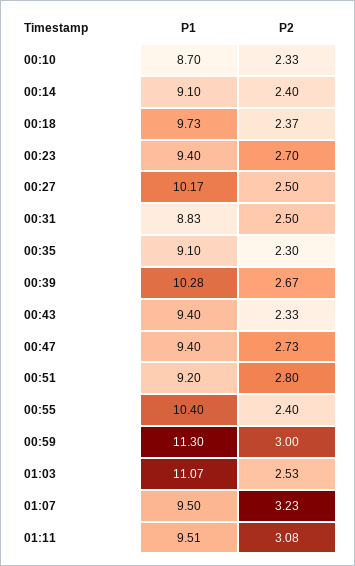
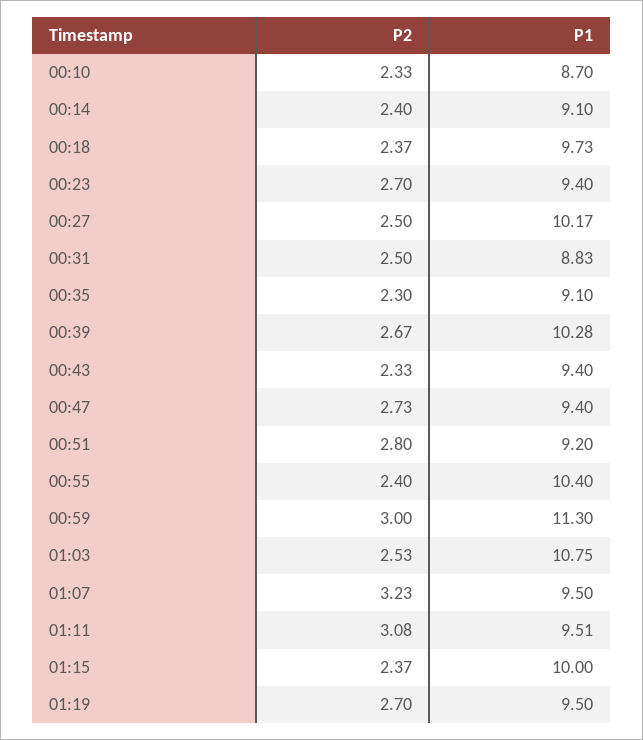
P1, 01:03: 11.07 -> 10.75
P2, 01:15: none -> 2.37
P1, 01:15: none -> 10
P2, 01:19: none -> 2.7
P1, 01:19: none -> 9.5

